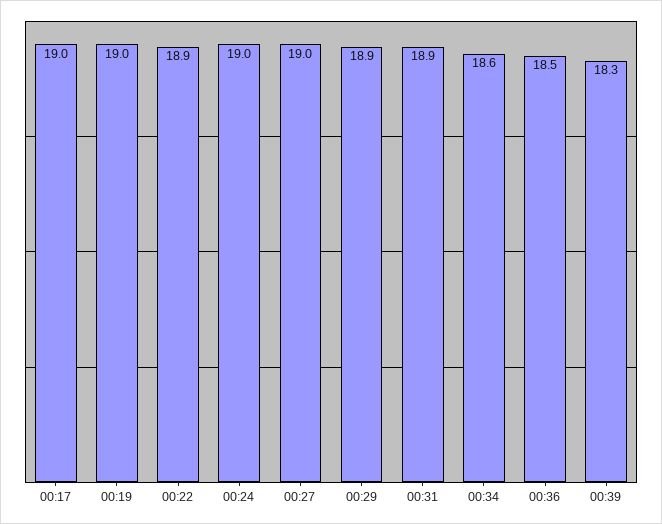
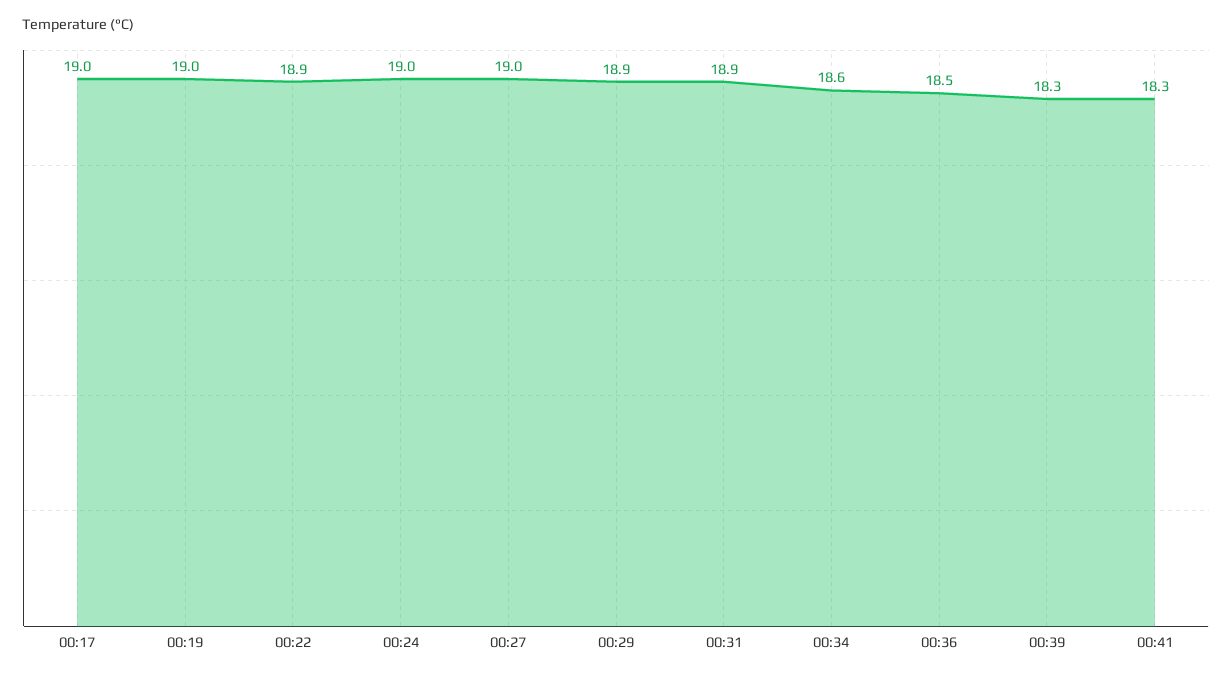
00:41: none -> 18.3

